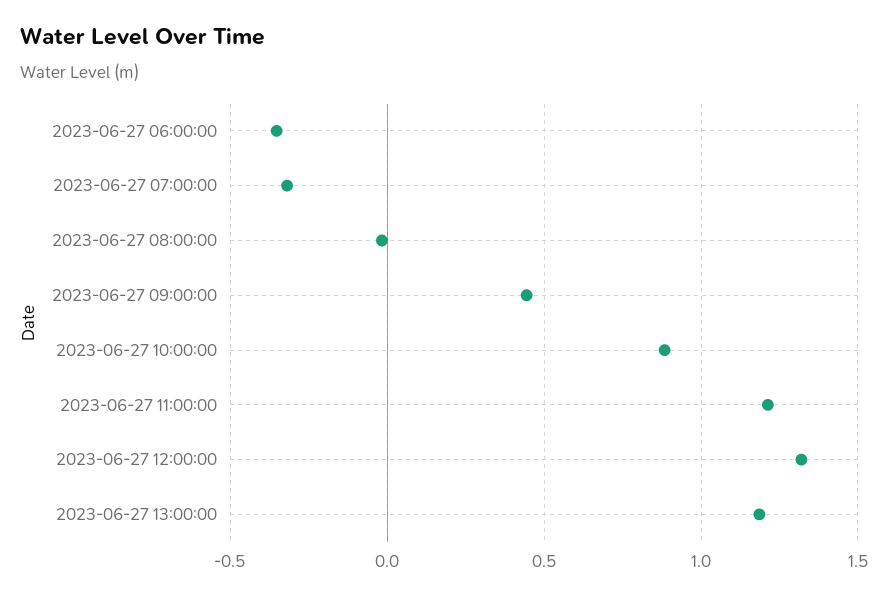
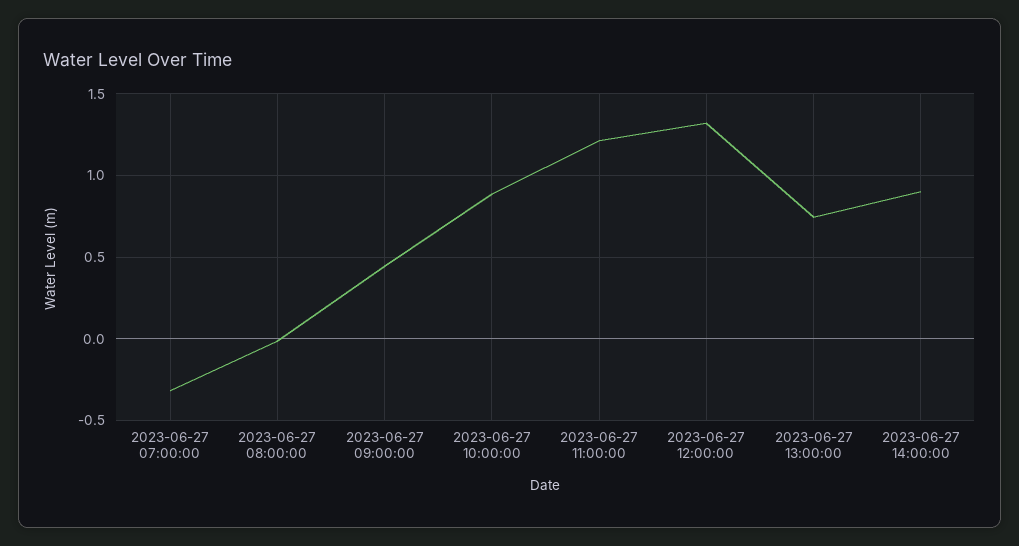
2023-06-27 06:00:00: -0.35 -> none
2023-06-27 13:00:00: 1.2 -> 0.75
2023-06-27 14:00:00: none -> 0.9

